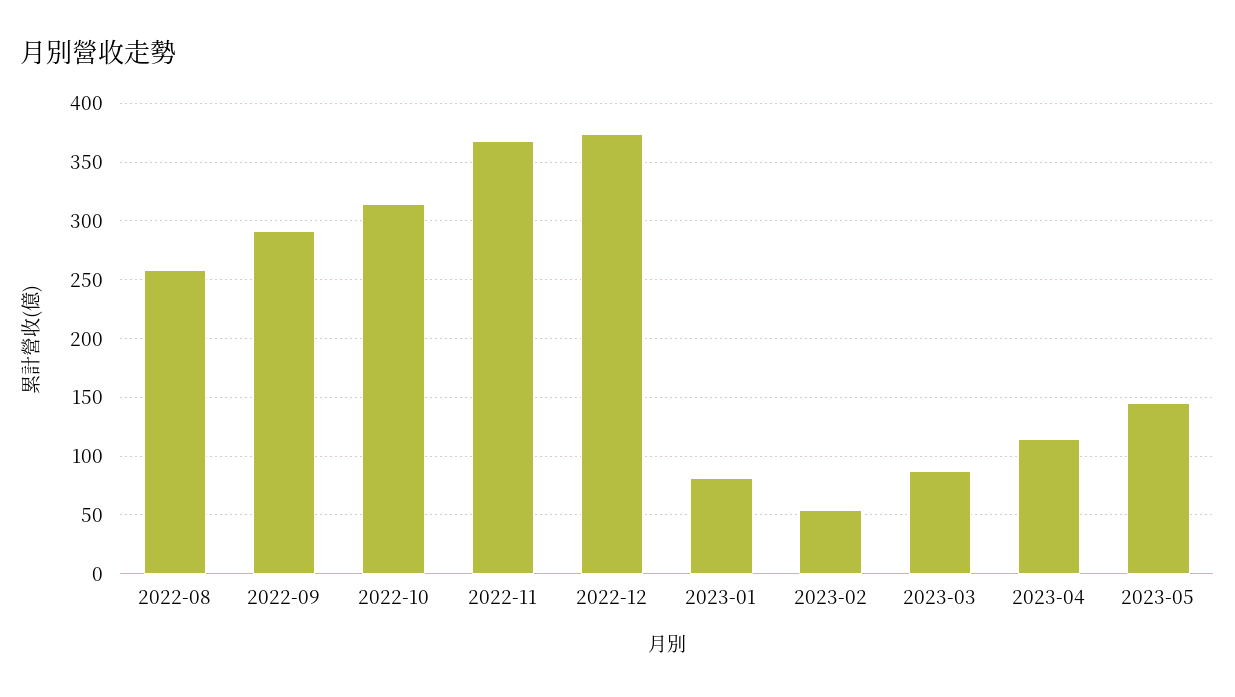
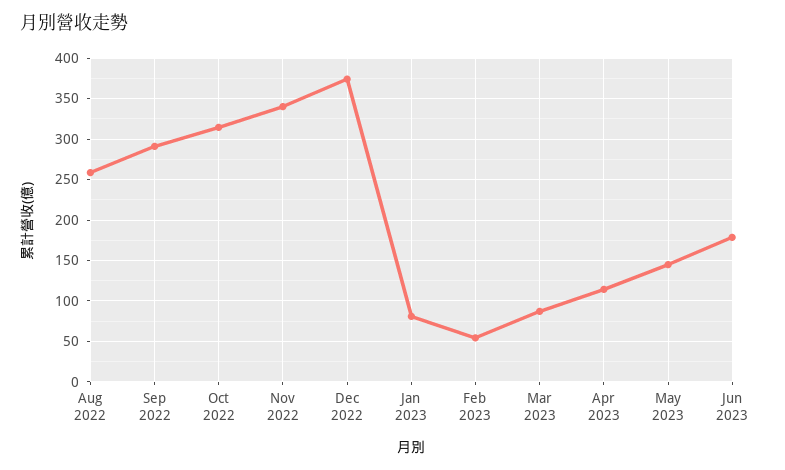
2022-11: 370 -> 340
Jun 2023: none -> 180

